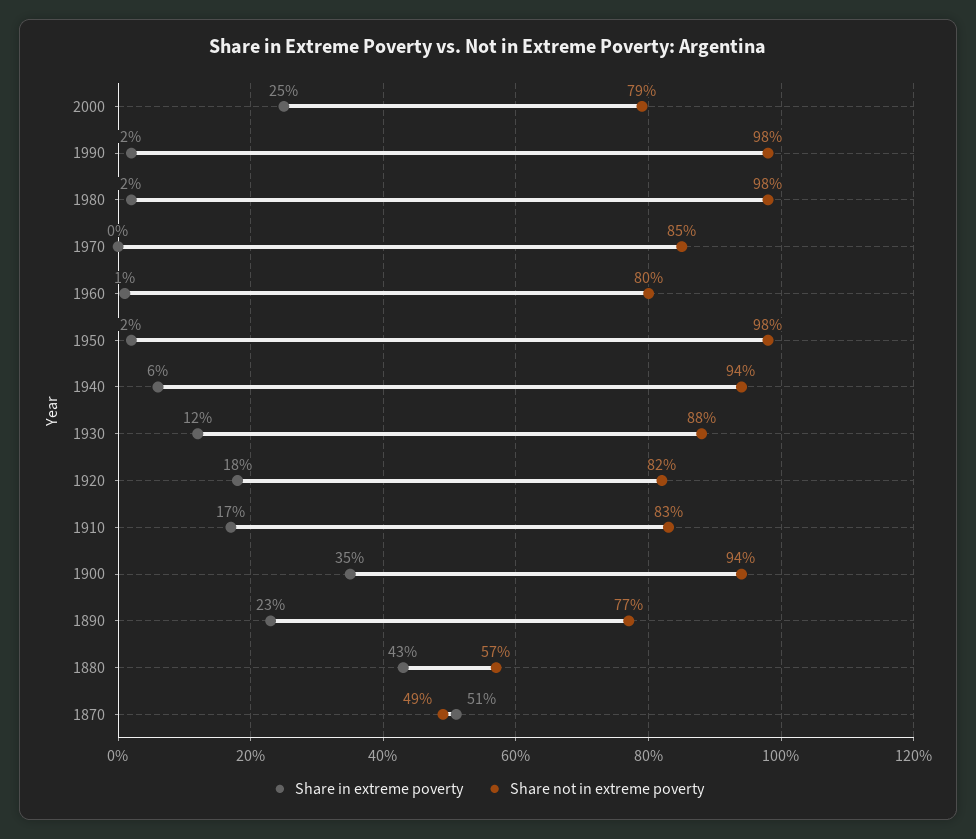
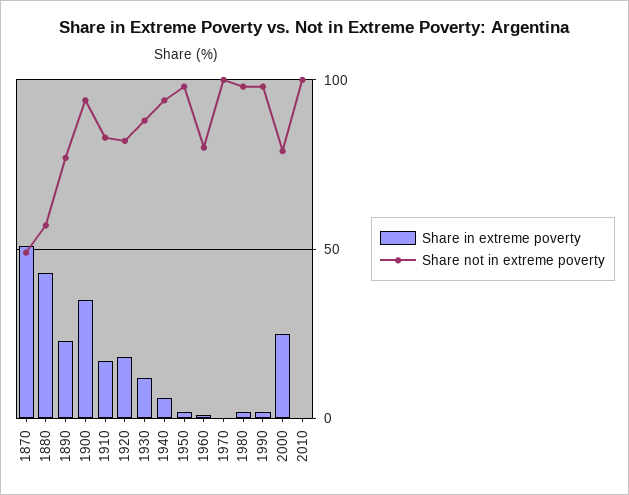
Share not in extreme poverty, 1970: 85 -> 100
Share in extreme poverty, 2010: none -> 0
Share not in extreme poverty, 2010: none -> 100

